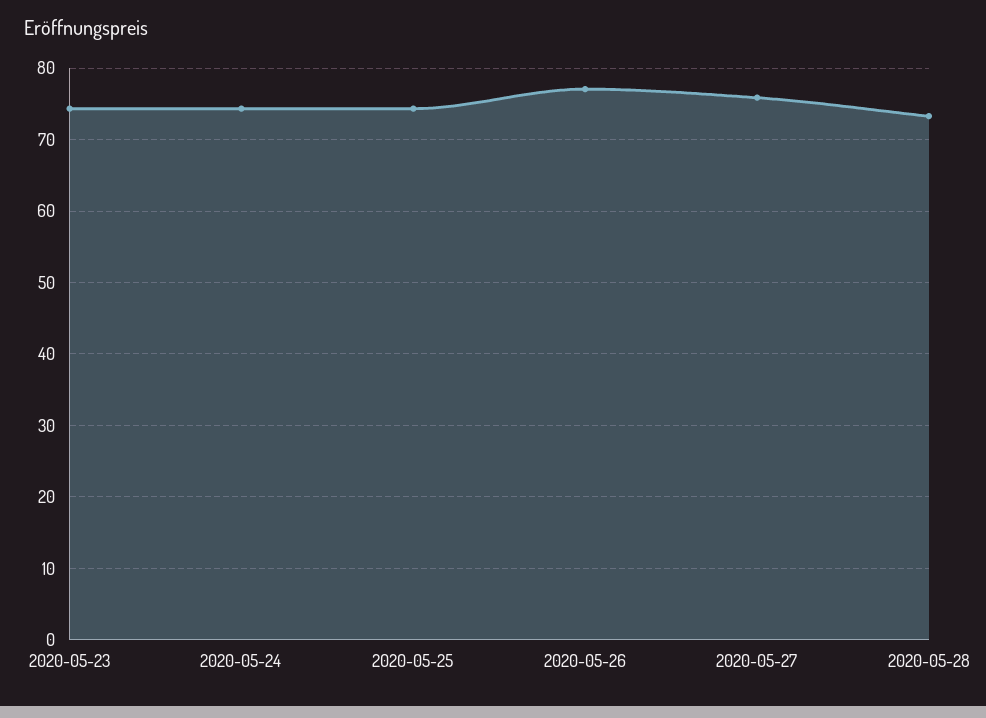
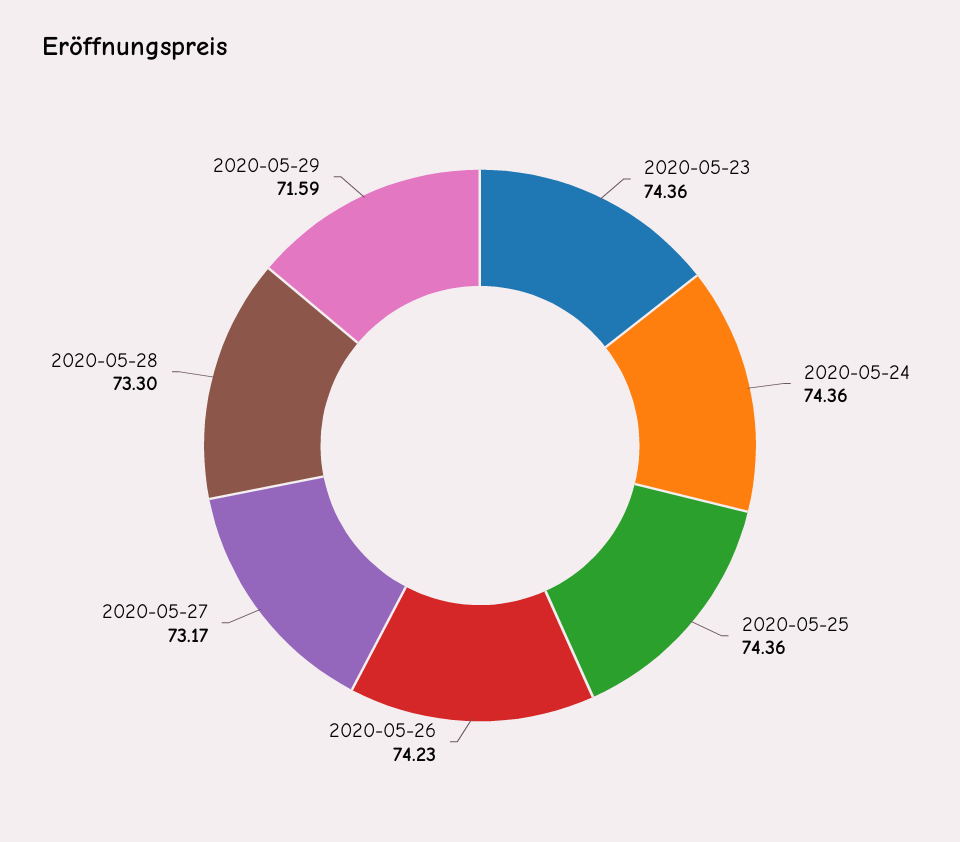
2020-05-26: 77 -> 74.23
2020-05-27: 76 -> 73.17
2020-05-29: none -> 71.59

